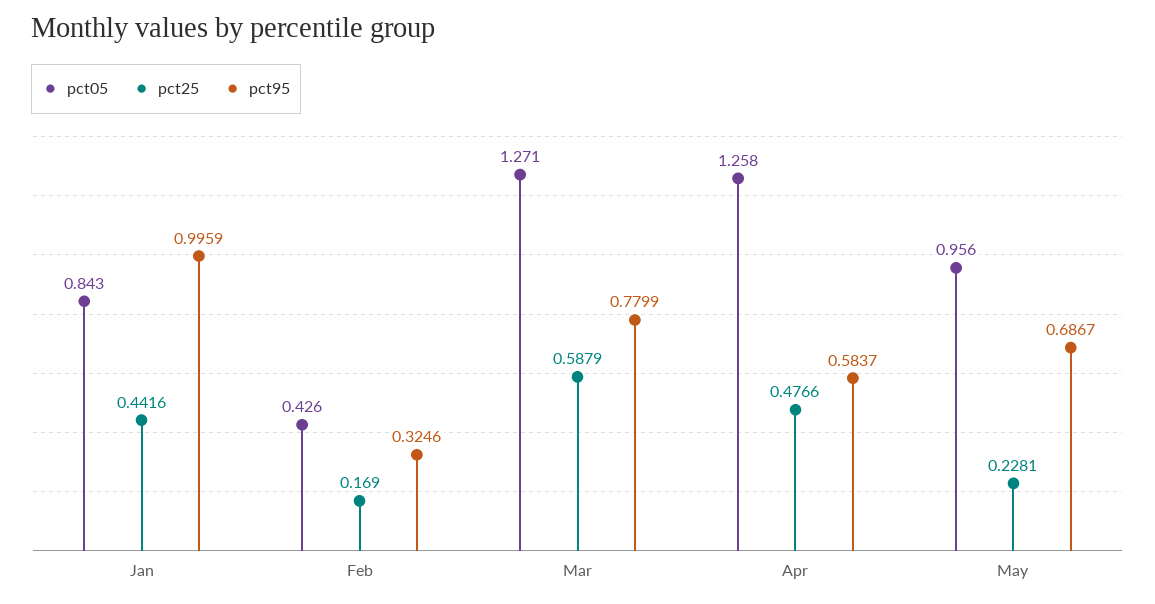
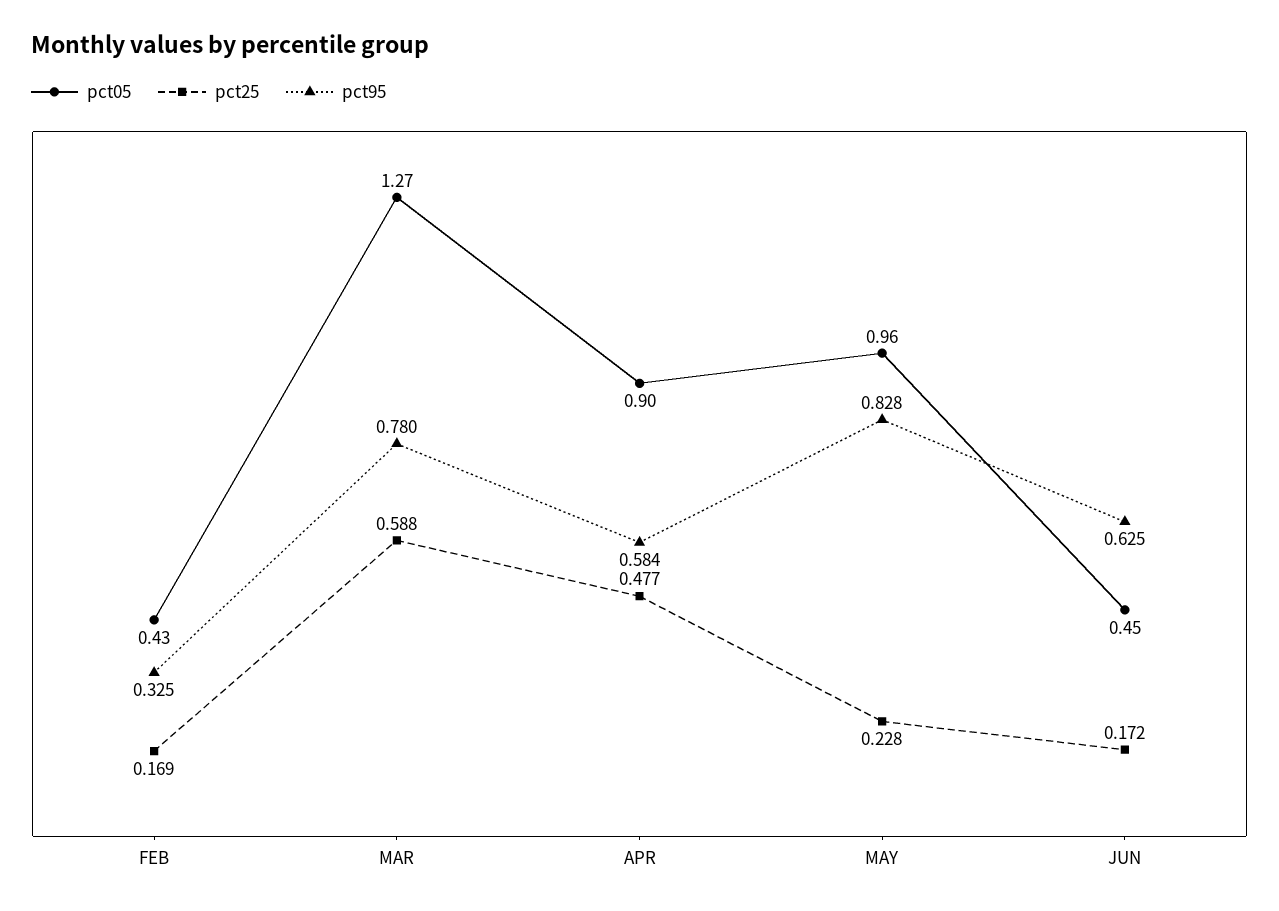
pct05, Jan: 0.843 -> none
pct25, Jan: 0.4416 -> none
pct95, Jan: 0.9959 -> none
pct05, Apr: 1.258 -> 0.9
pct95, May: 0.6867 -> 0.828
pct05, JUN: none -> 0.45
pct25, JUN: none -> 0.172
pct95, JUN: none -> 0.625

